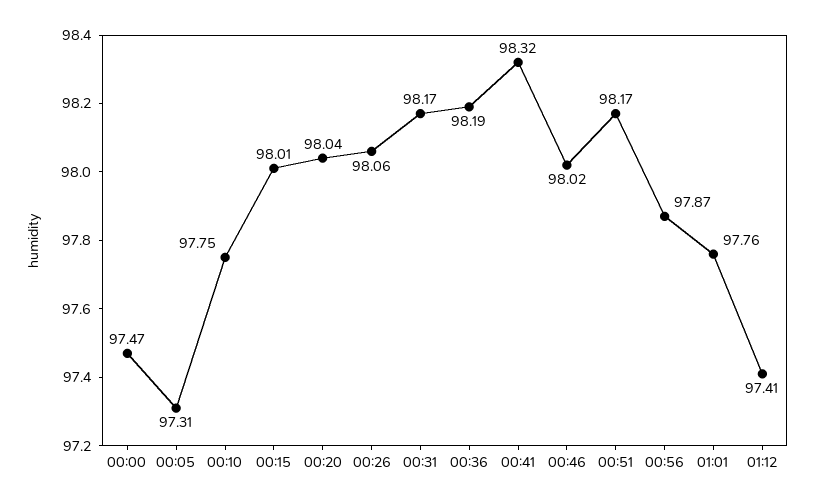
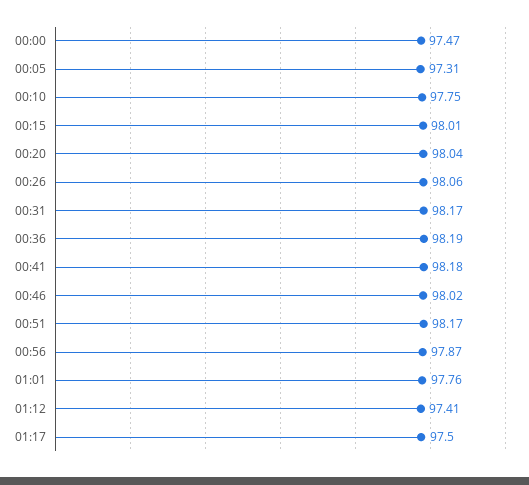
00:41: 98.32 -> 98.18
01:17: none -> 97.5

